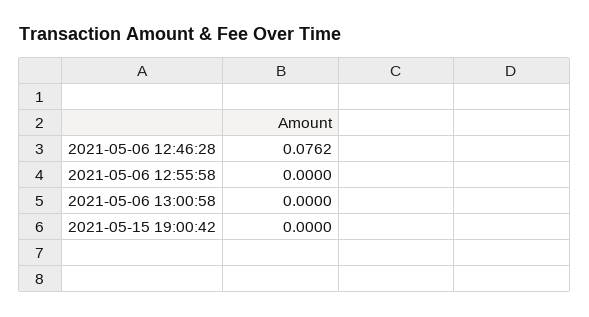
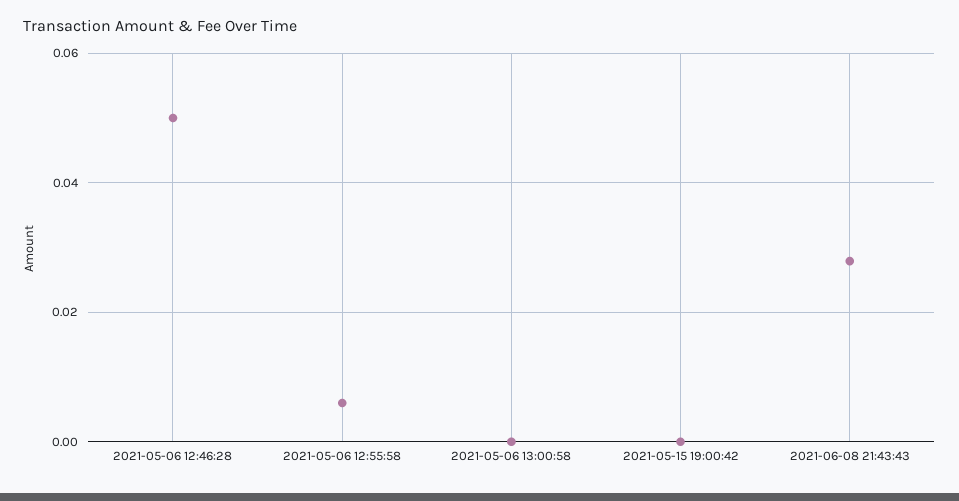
2021-05-06 12:46:28: 0.0762 -> 0.05
2021-05-06 12:55:58: 0 -> 0.006
2021-06-08 21:43:43: none -> 0.028

